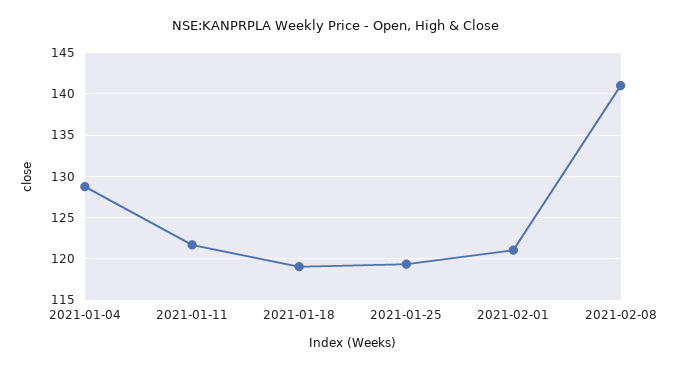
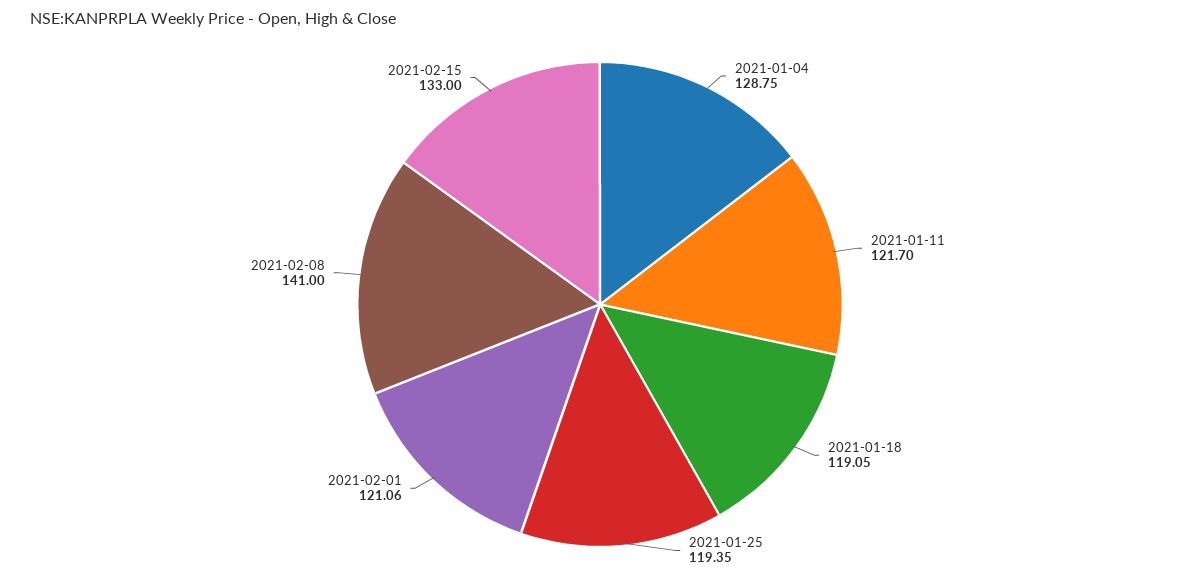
2021-02-15: none -> 133

